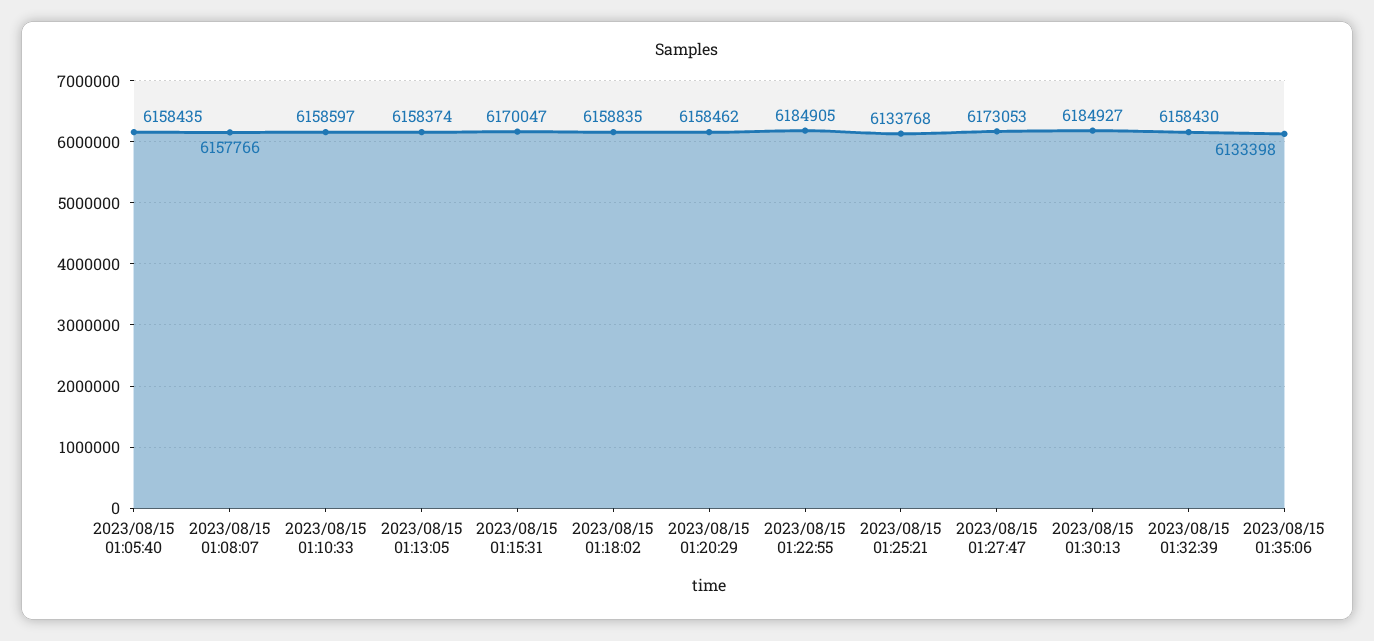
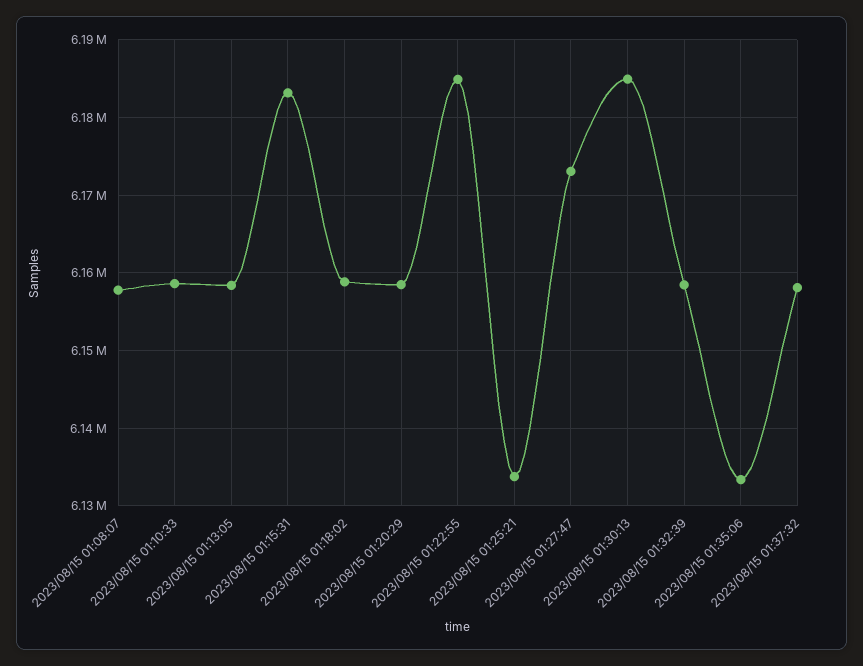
2023/08/15 01:05:40: 6158435 -> none
2023/08/15 01:15:31: 6170047 -> 6183000
2023/08/15 01:37:32: none -> 6158000

